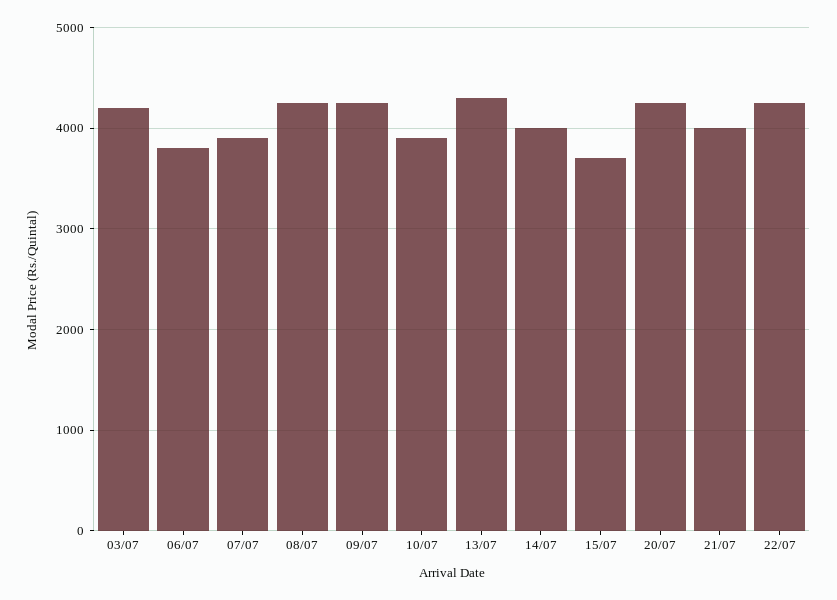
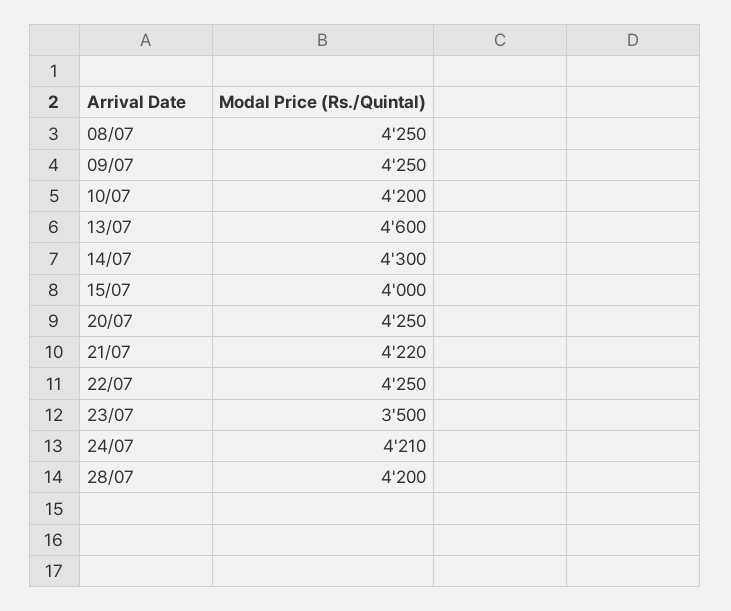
03/07: 4200 -> none
06/07: 3800 -> none
07/07: 3900 -> none
10/07: 3900 -> 4200
13/07: 4300 -> 4600
14/07: 4000 -> 4300
15/07: 3700 -> 4000
21/07: 4000 -> 4220
23/07: none -> 3500
24/07: none -> 4210
28/07: none -> 4200

